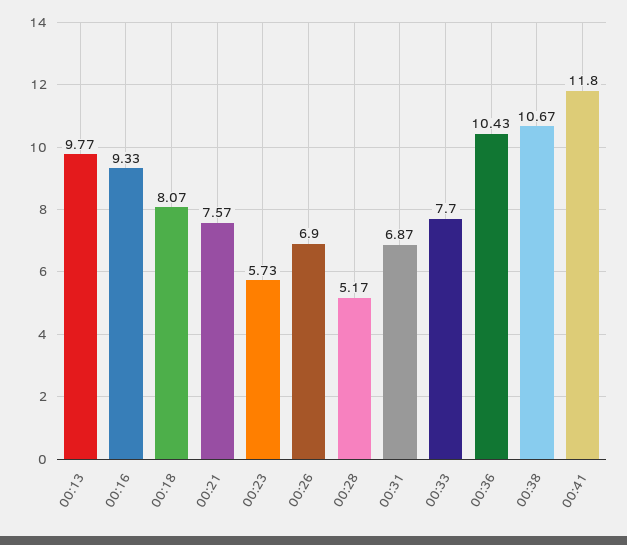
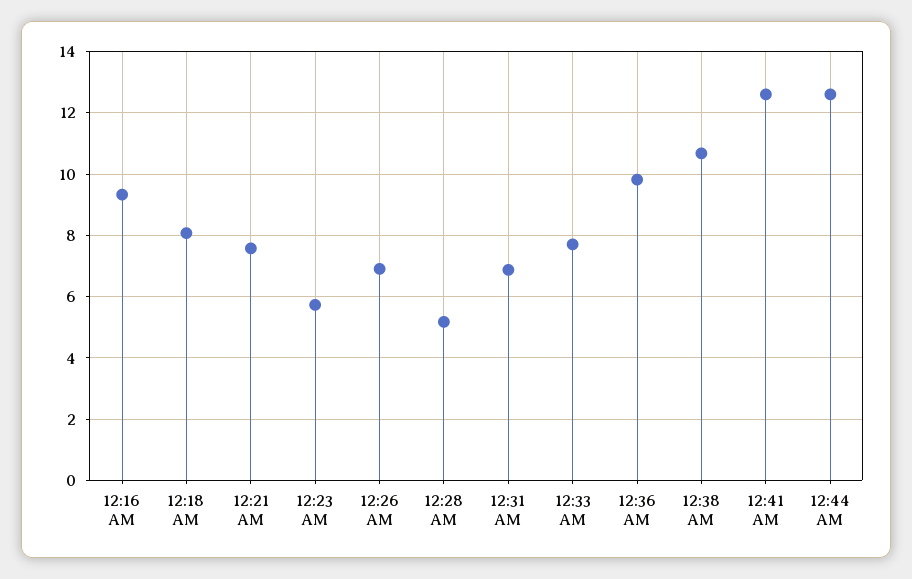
00:13: 9.77 -> none
00:36: 10.43 -> 9.8
00:41: 11.8 -> 12.6
12:44 AM: none -> 12.6

